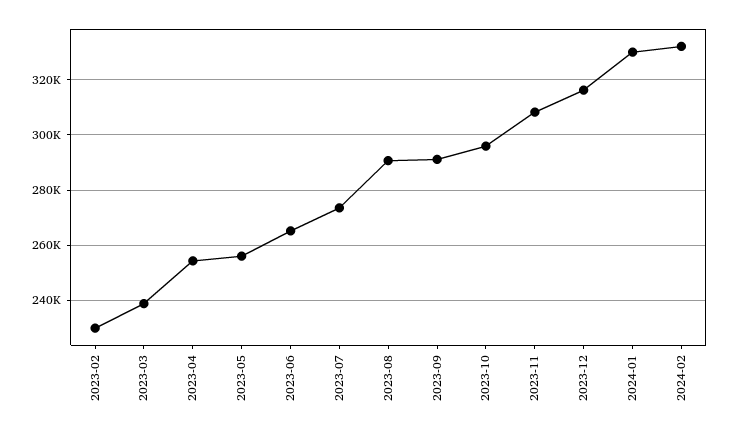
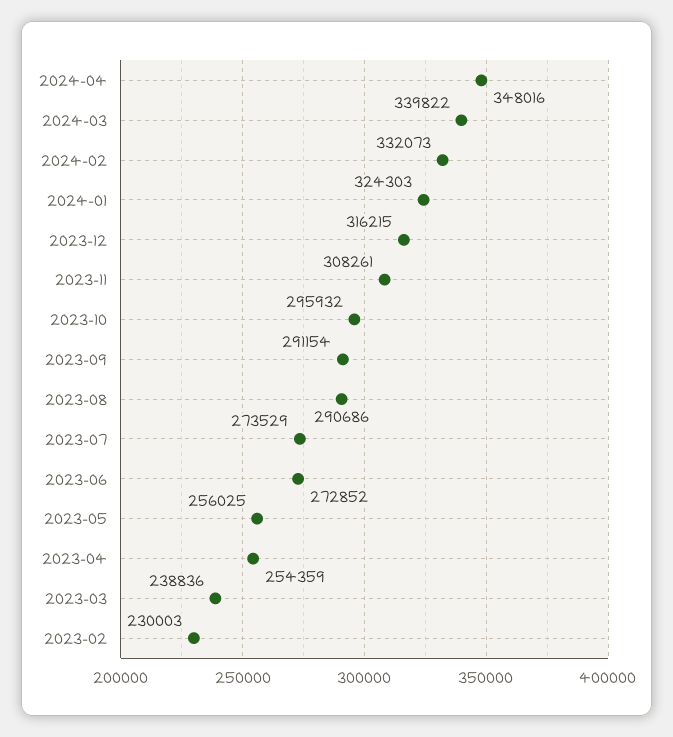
2023-06: 265000 -> 272852
2024-01: 330000 -> 324303
2024-04: none -> 348016
2024-03: none -> 339822

